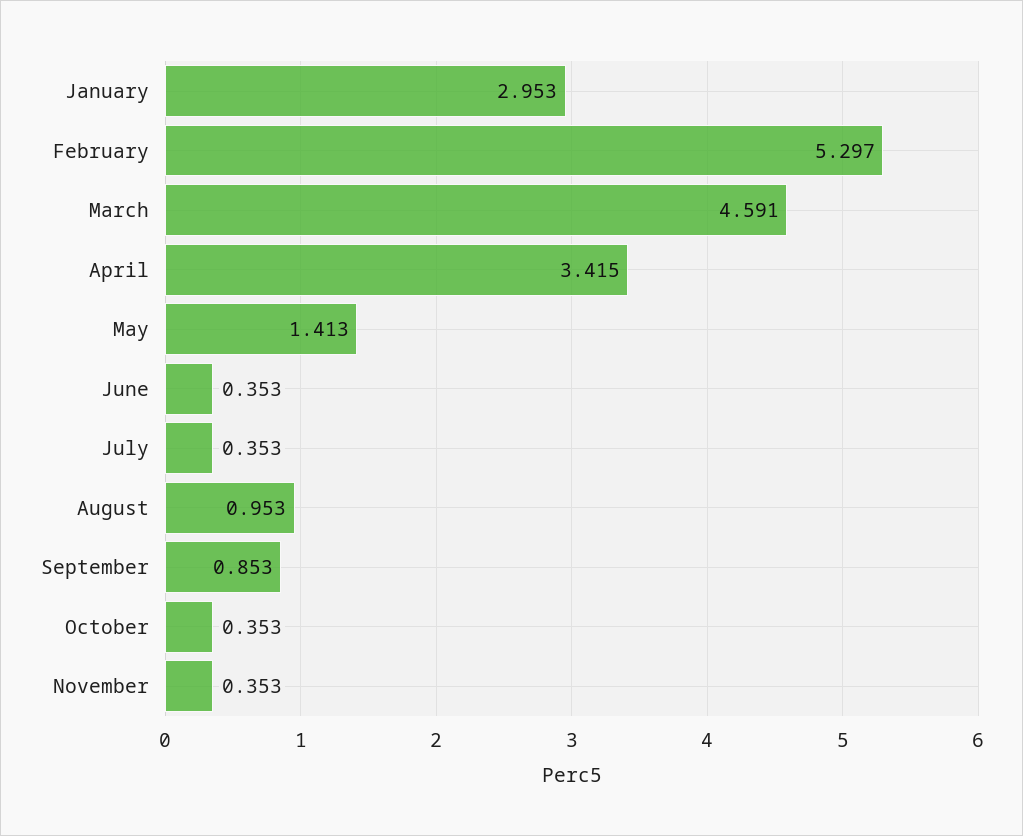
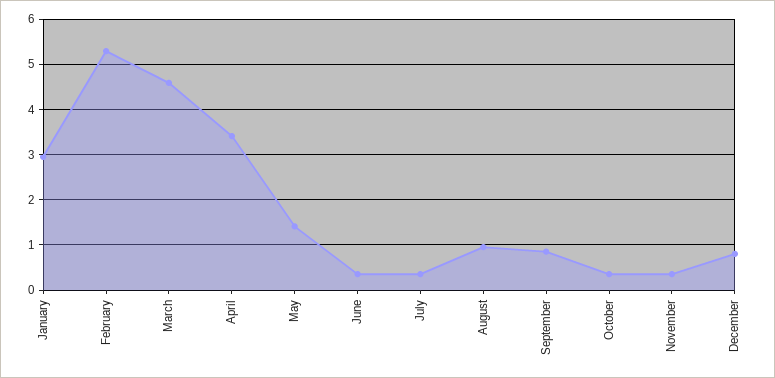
December: none -> 0.8

